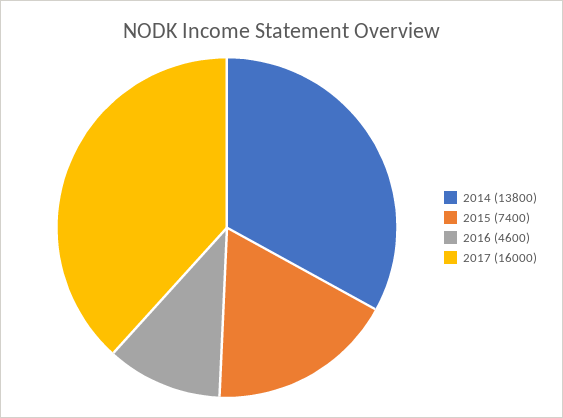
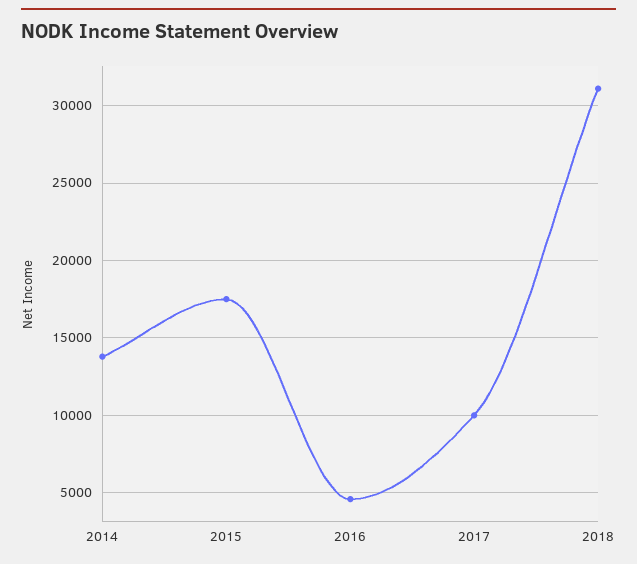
2015: 7400 -> 17500
2017: 16000 -> 10000
2018: none -> 31000

